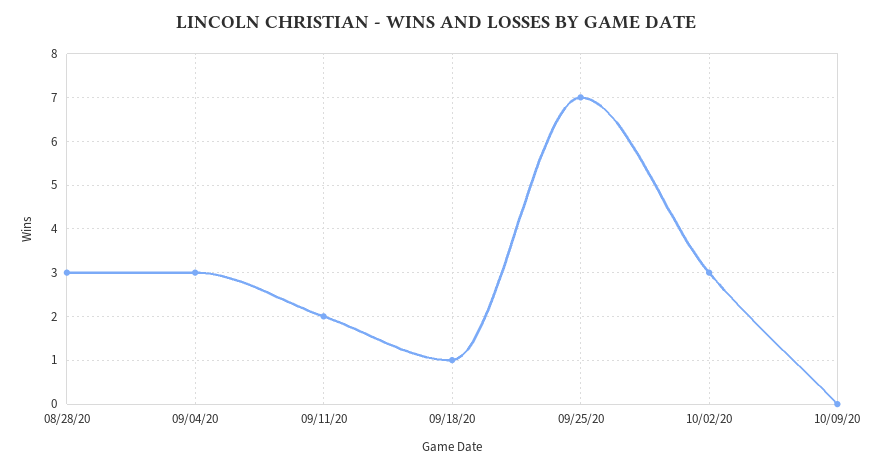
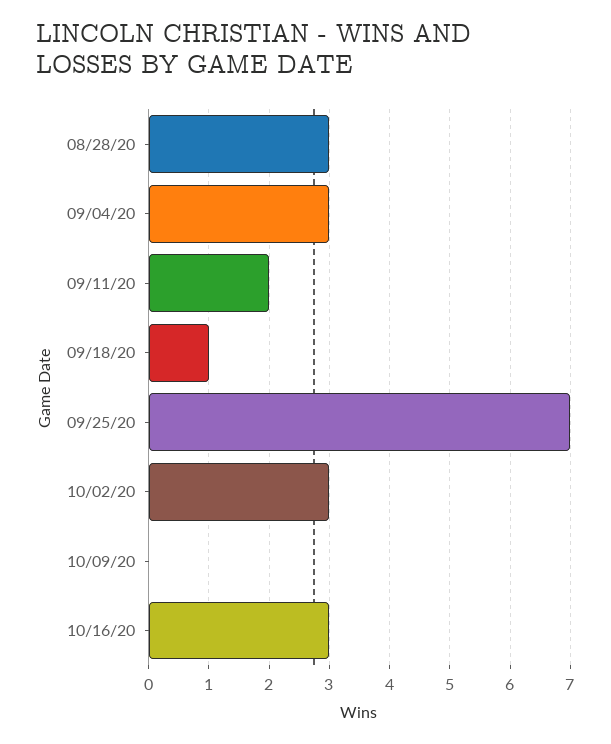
10/16/20: none -> 3

